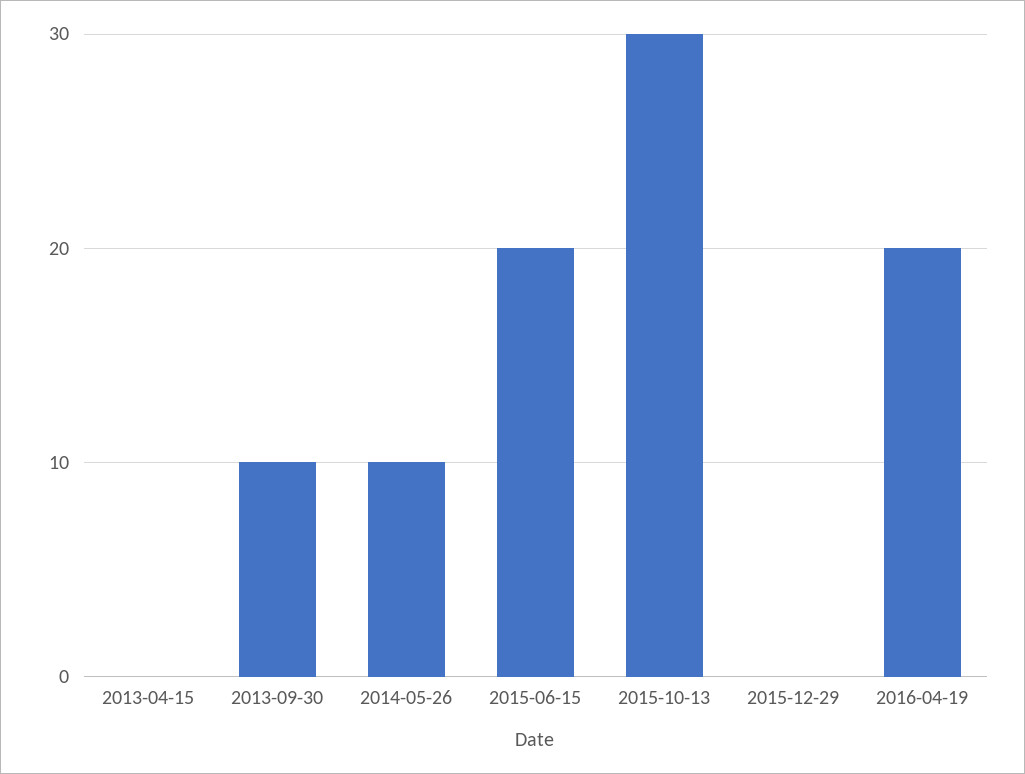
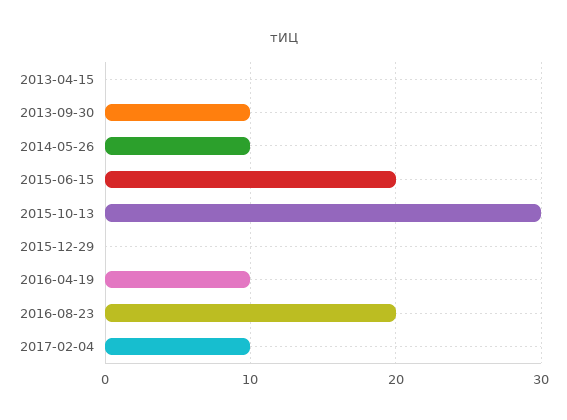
2016-04-19: 20 -> 10
2016-08-23: none -> 20
2017-02-04: none -> 10

